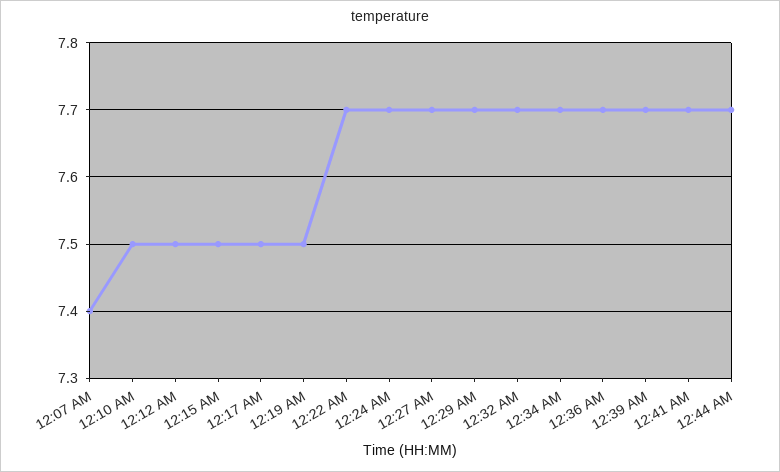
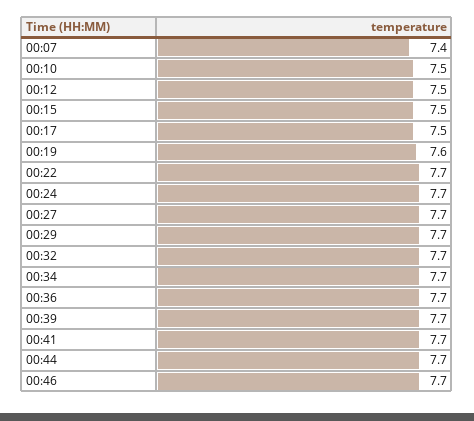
12:19 AM: 7.5 -> 7.6
00:46: none -> 7.7

